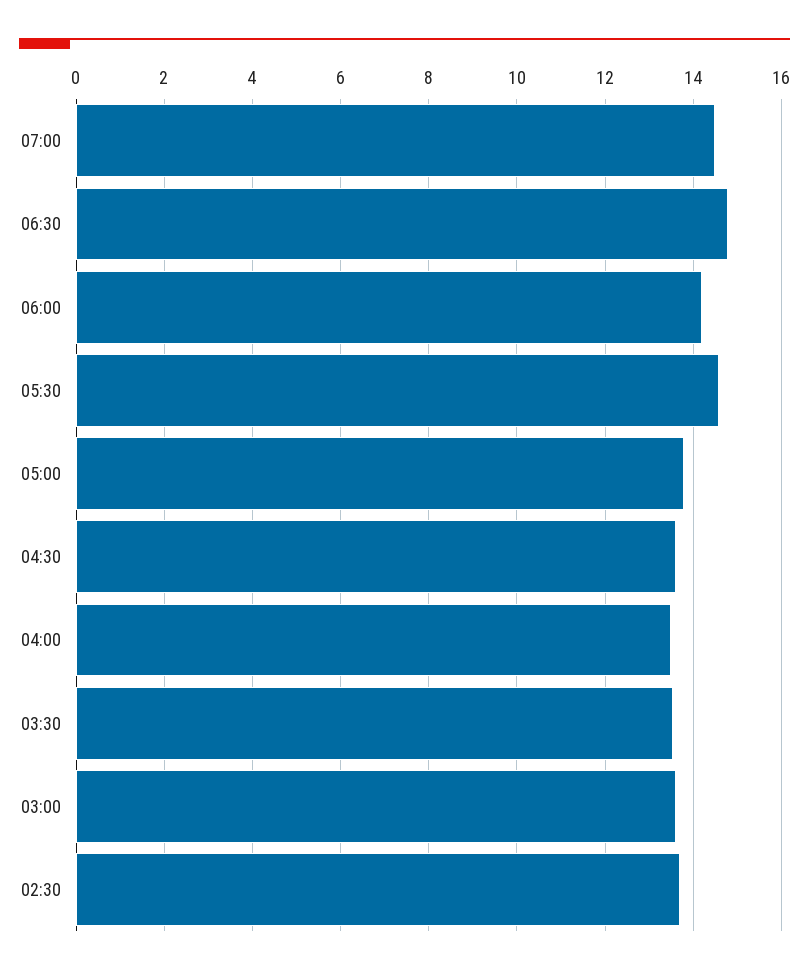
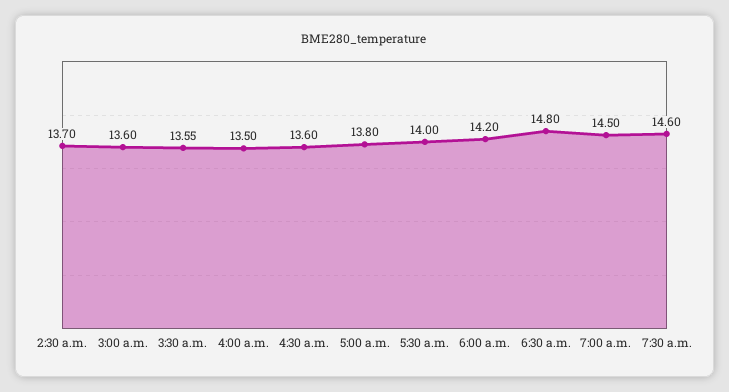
05:30: 14.6 -> 14
7:30 a.m.: none -> 14.6

